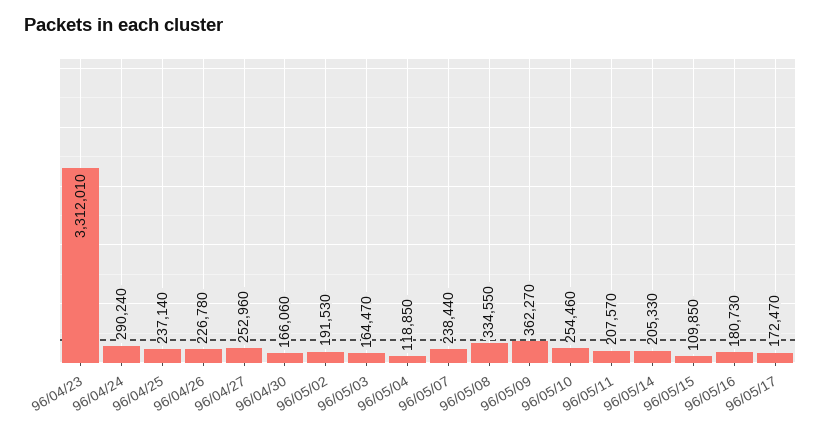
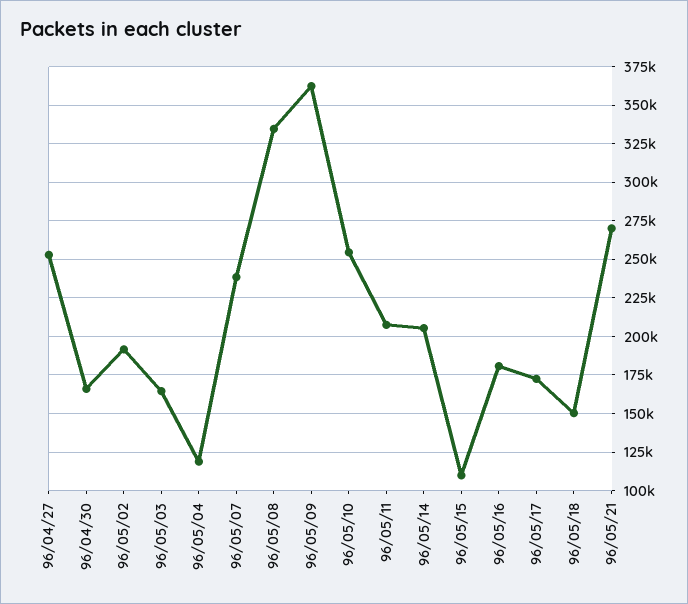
96/04/23: 3312010 -> none
96/04/24: 290240 -> none
96/04/25: 237140 -> none
96/04/26: 226780 -> none
96/05/18: none -> 150000
96/05/21: none -> 270000

